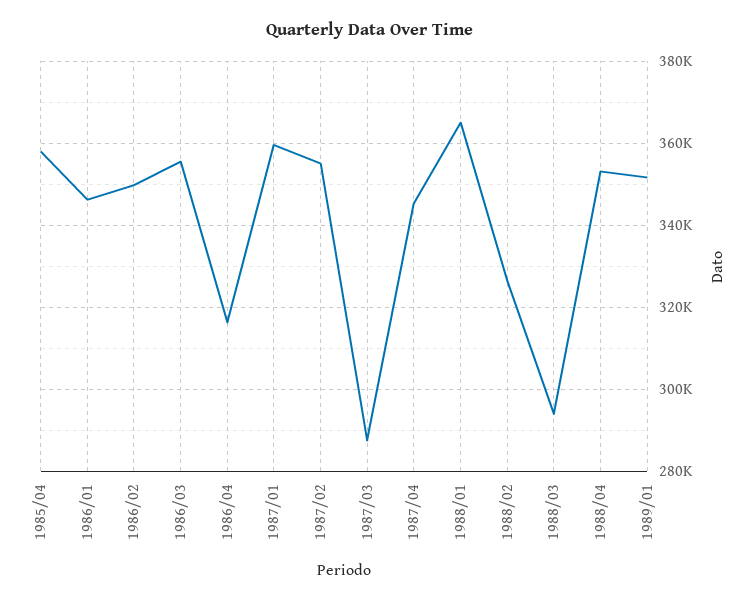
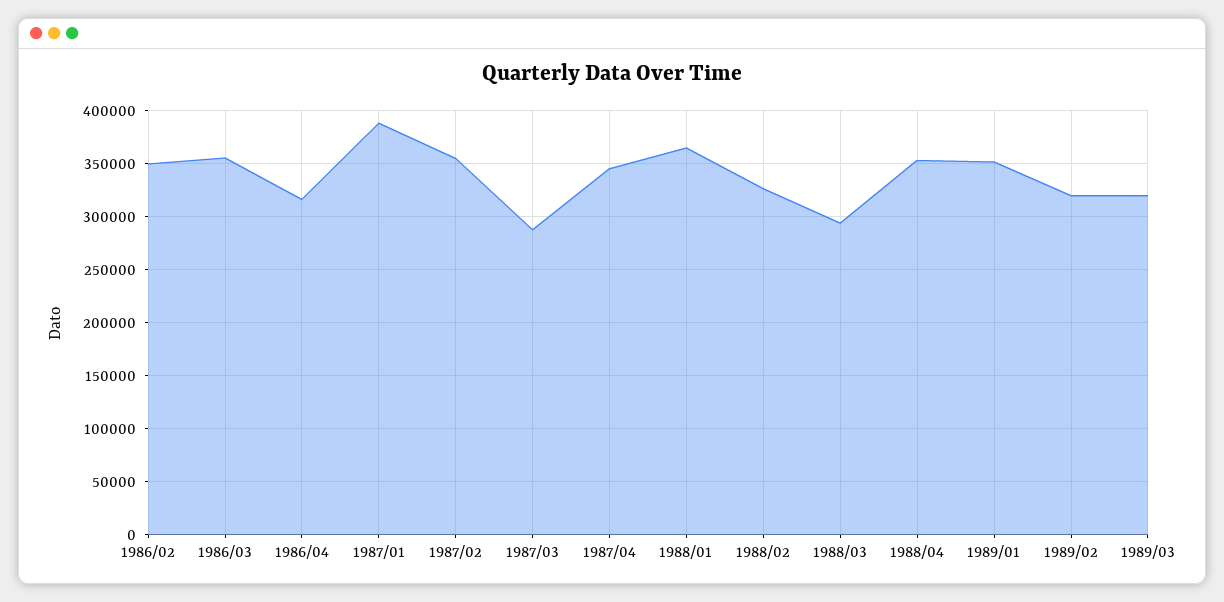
1985/04: 358000 -> none
1986/01: 346000 -> none
1987/01: 360000 -> 390000
1989/02: none -> 320000
1989/03: none -> 320000

